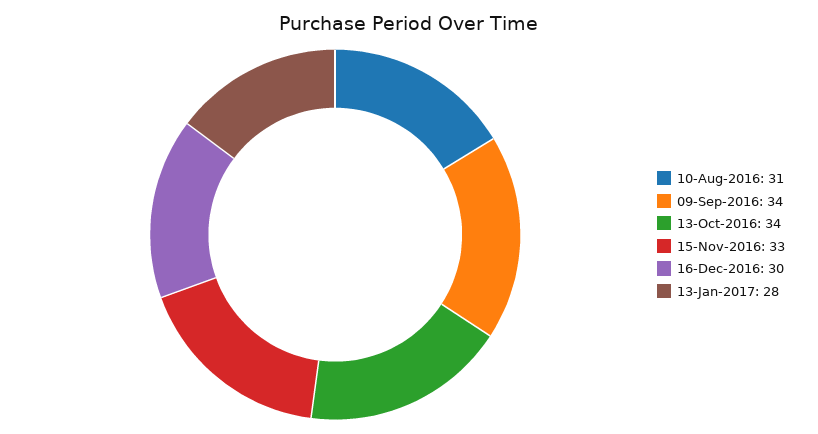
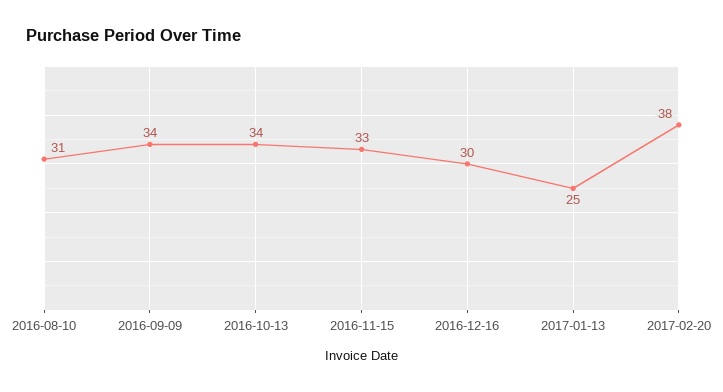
13-Jan-2017: 28 -> 25
2017-02-20: none -> 38

